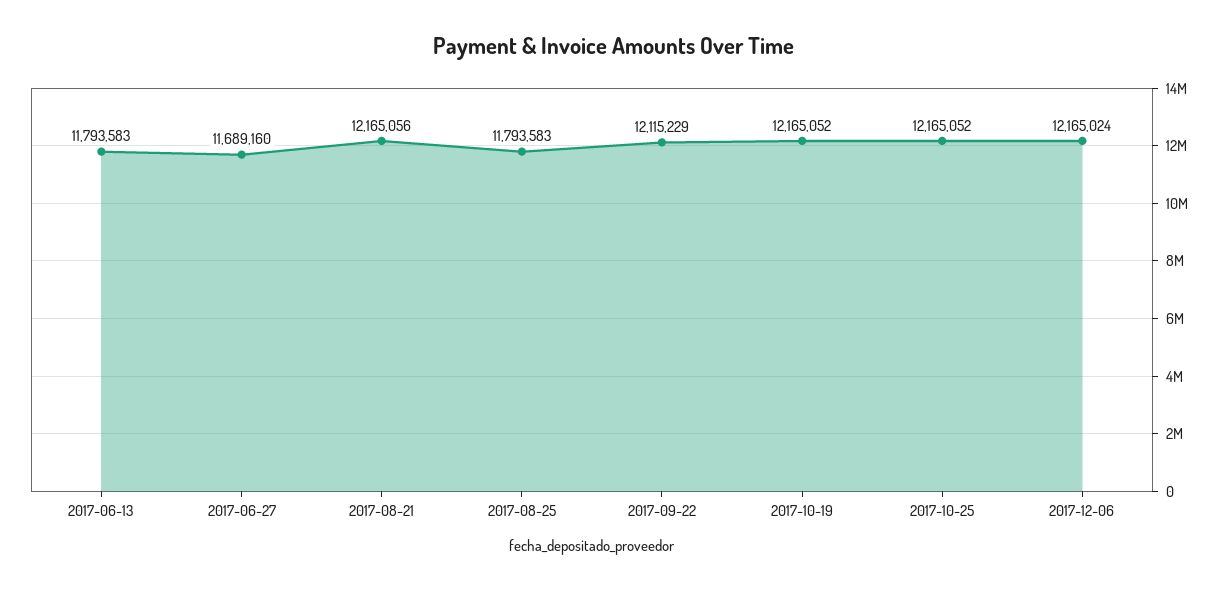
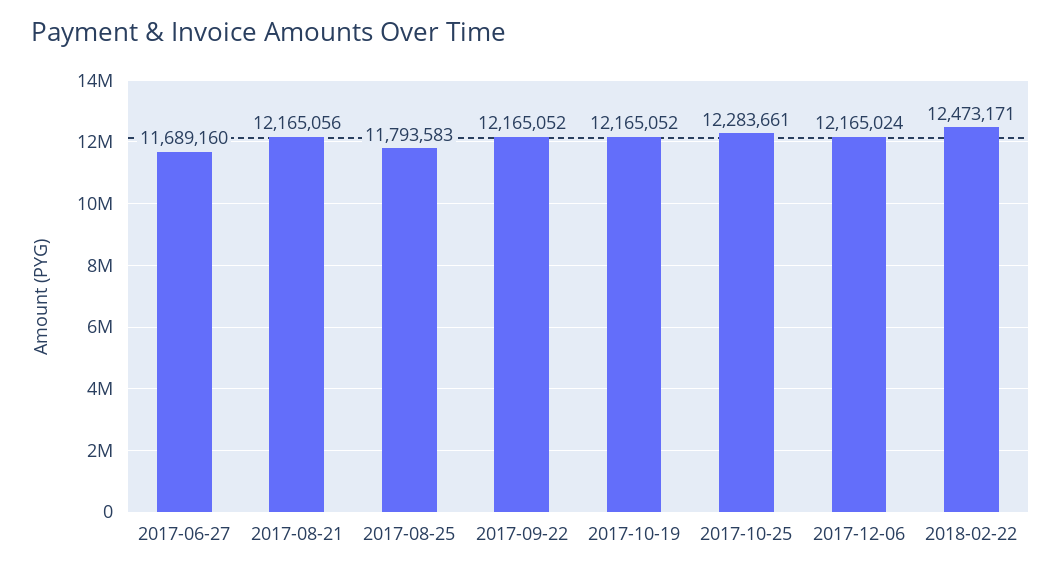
2017-06-13: 11793583 -> none
2017-09-22: 12115229 -> 12165052
2017-10-25: 12165052 -> 12283661
2018-02-22: none -> 12473171

